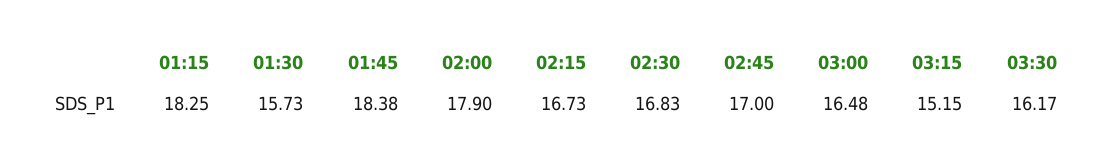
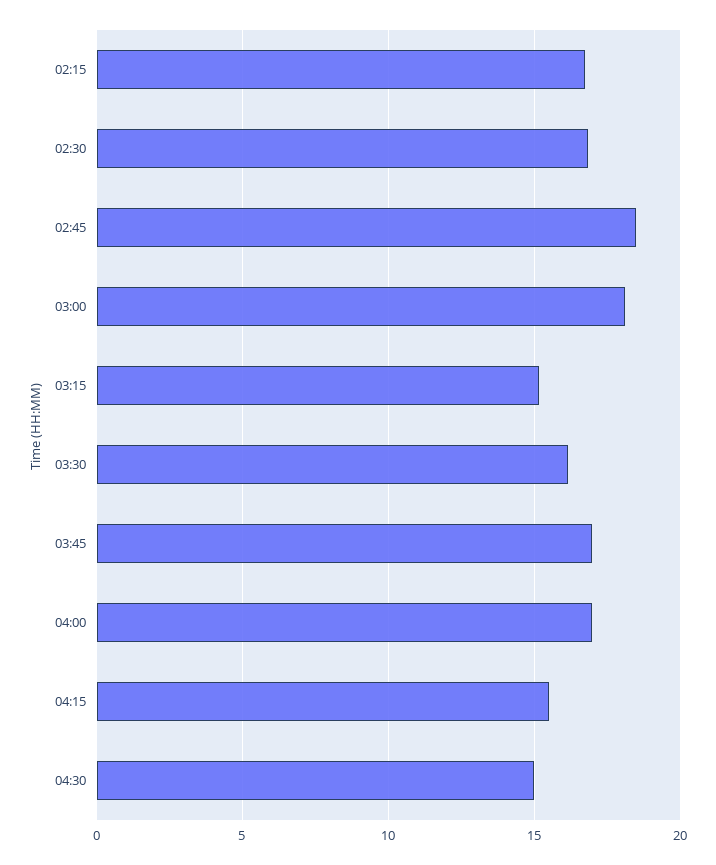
01:15: 18.25 -> none
01:30: 15.73 -> none
01:45: 18.38 -> none
02:00: 17.9 -> none
02:45: 17 -> 18.5
03:00: 16.48 -> 18
03:45: none -> 17
04:00: none -> 17
04:15: none -> 15.5
04:30: none -> 15

